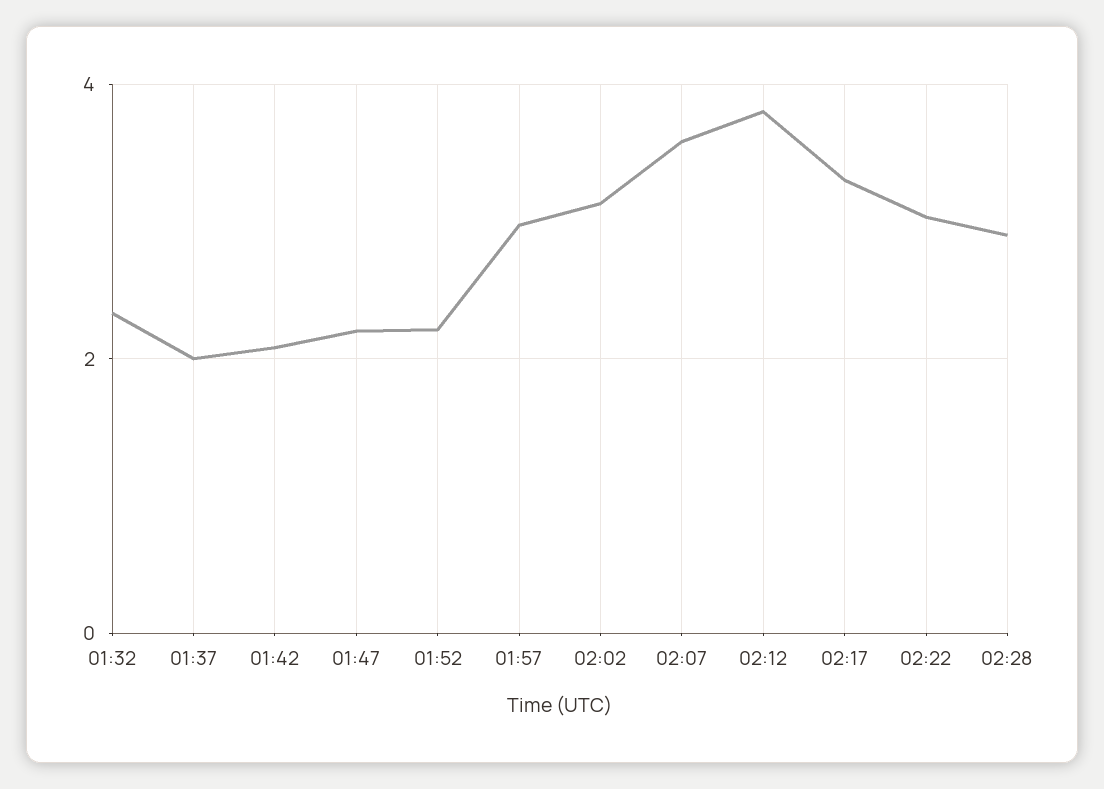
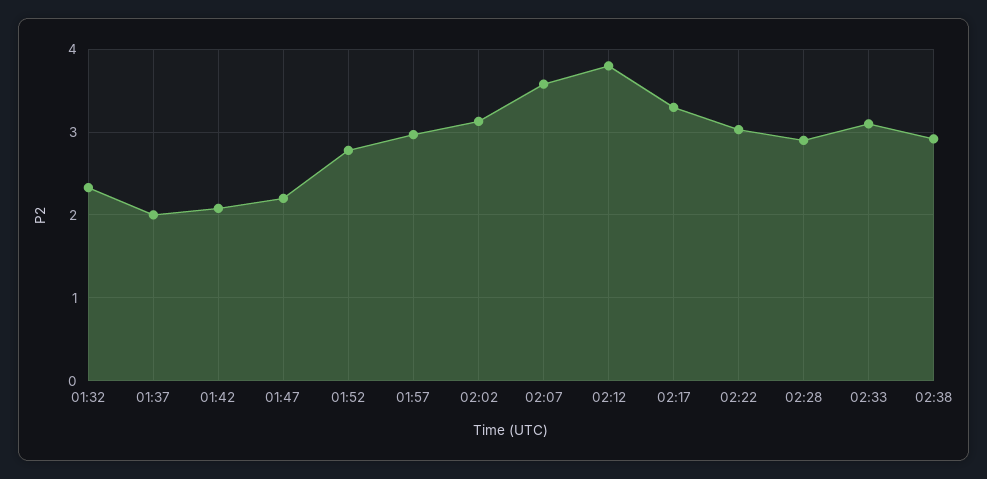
01:52: 2.2 -> 2.8
02:33: none -> 3.1
02:38: none -> 2.9

